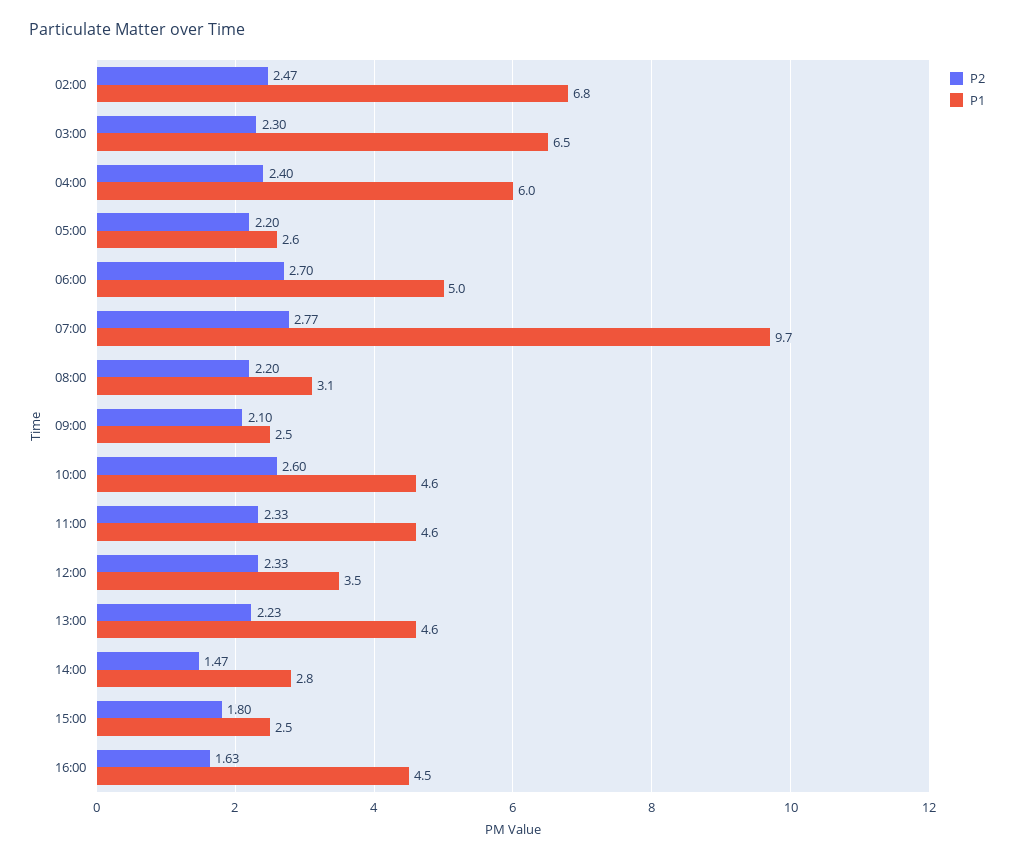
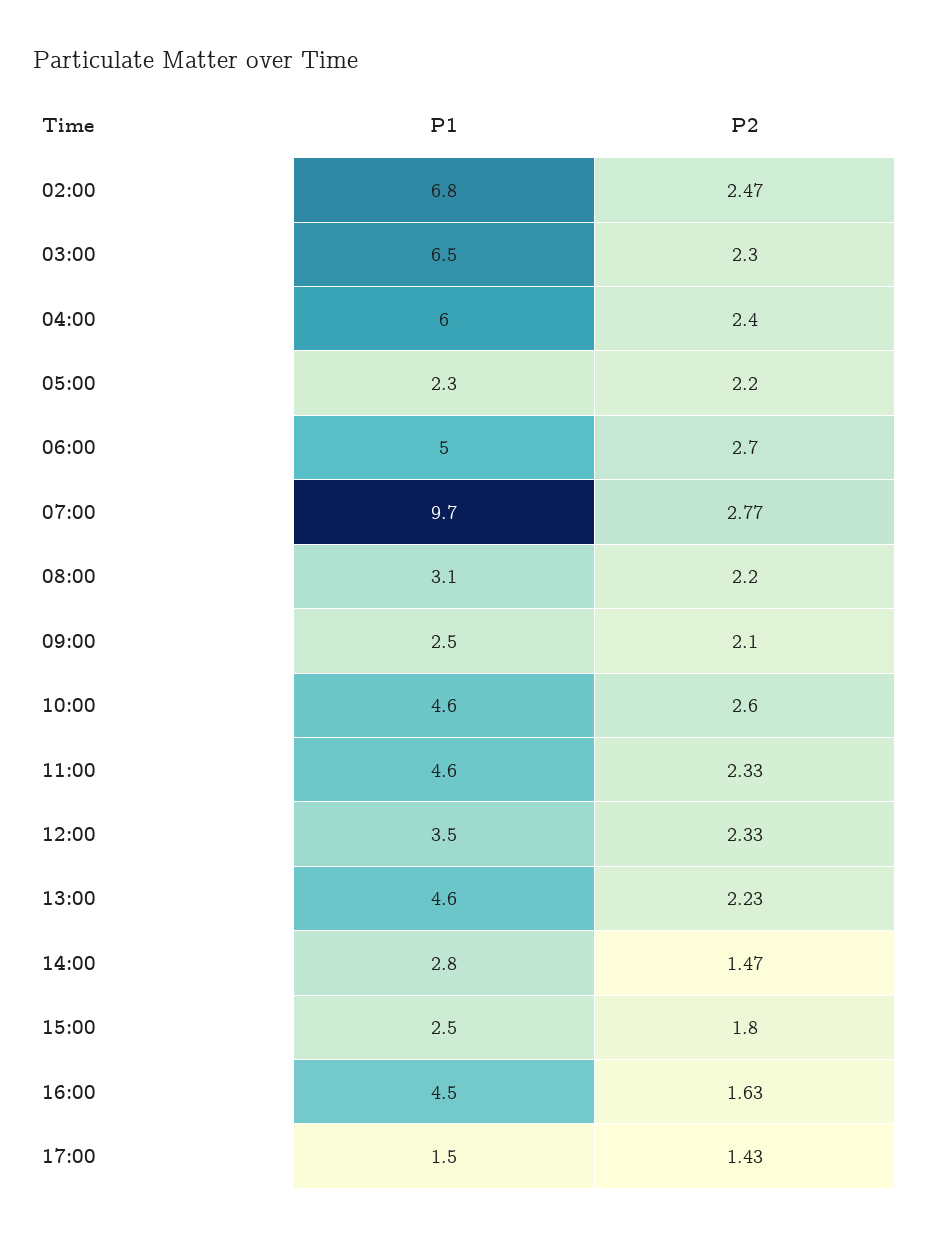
P1, 05:00: 2.6 -> 2.3
P1, 17:00: none -> 1.5
P2, 17:00: none -> 1.43

